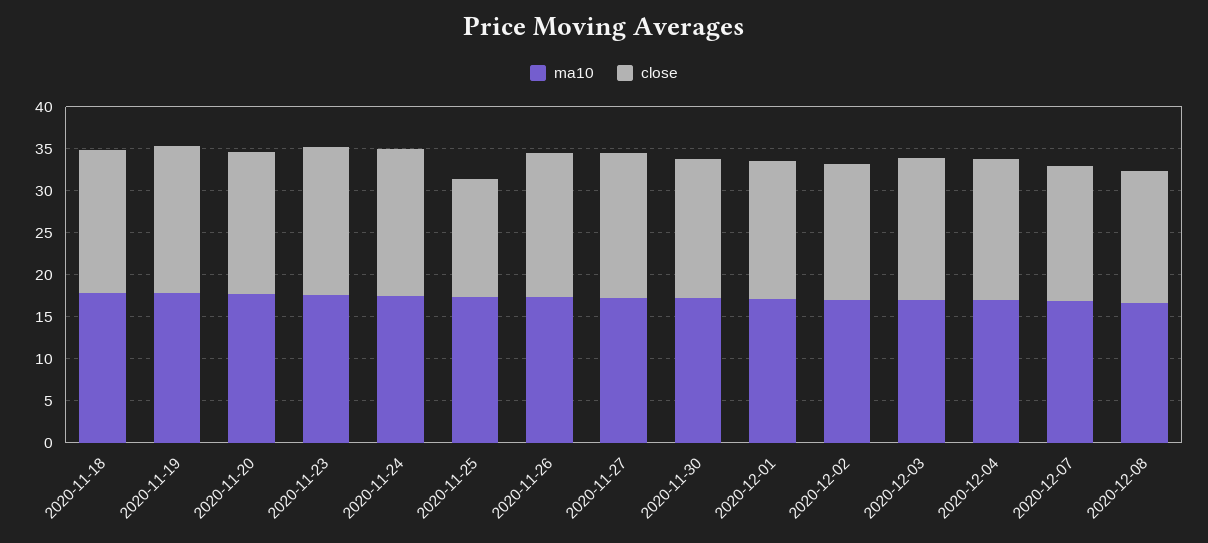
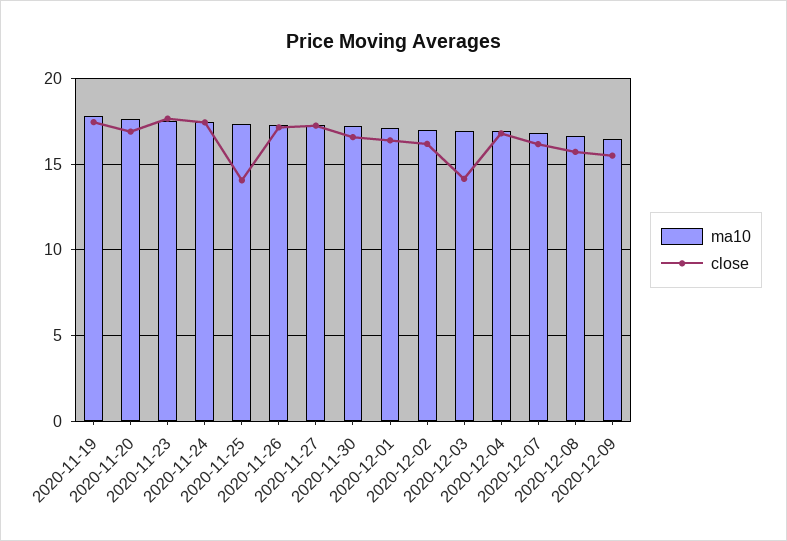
ma10, 2020-11-18: 18 -> none
close, 2020-11-18: 17 -> none
close, 2020-12-03: 17 -> 14
ma10, 2020-12-09: none -> 16.5
close, 2020-12-09: none -> 15.5

